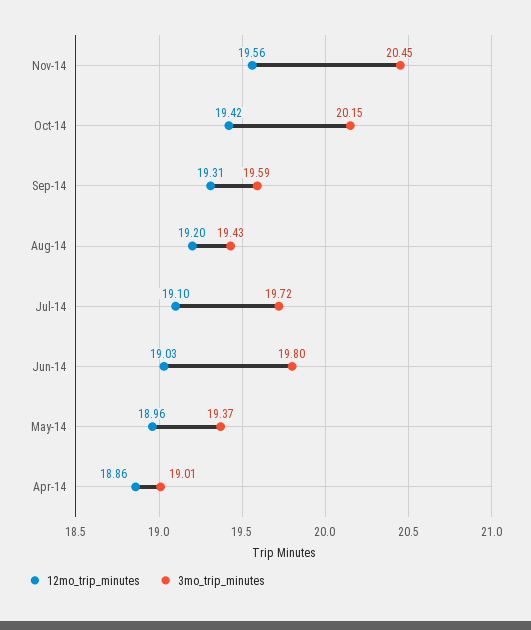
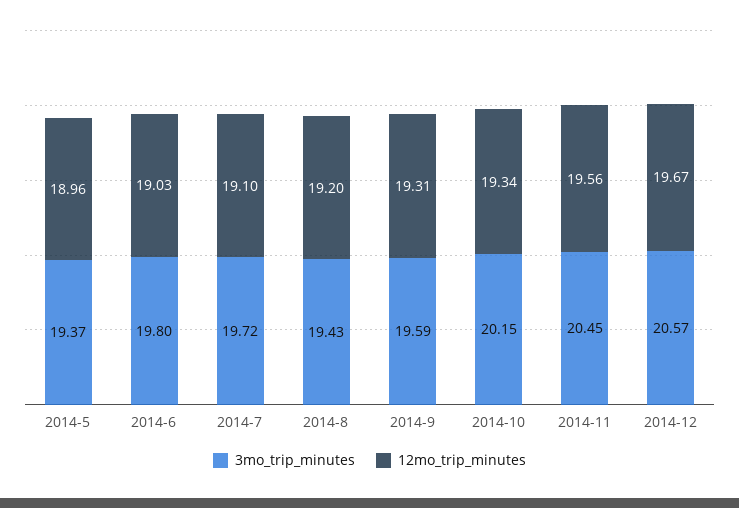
12mo_trip_minutes, Oct-14: 19.42 -> 19.34
12mo_trip_minutes, Apr-14: 18.86 -> none
3mo_trip_minutes, Apr-14: 19.01 -> none
3mo_trip_minutes, 2014-12: none -> 20.57
12mo_trip_minutes, 2014-12: none -> 19.67

